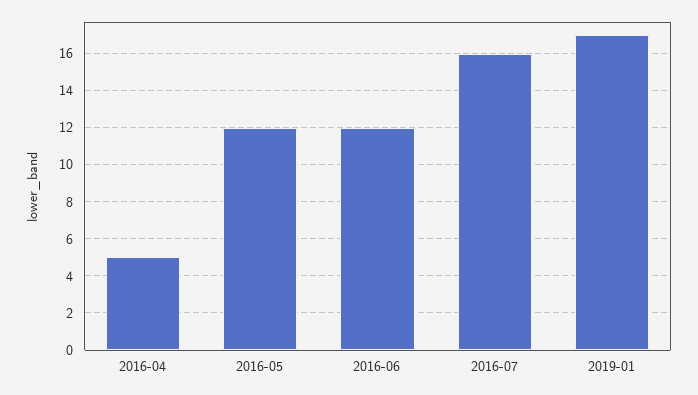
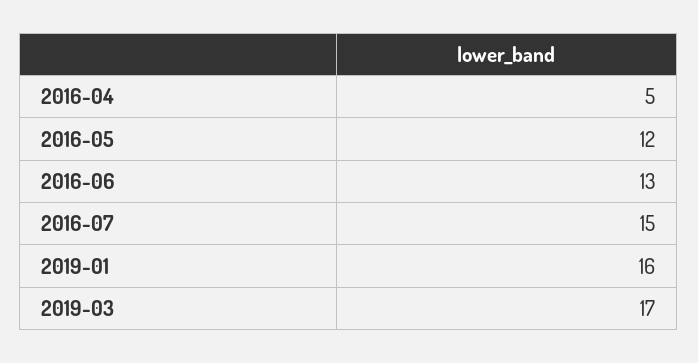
2016-06: 12 -> 13
2016-07: 16 -> 15
2019-01: 17 -> 16
2019-03: none -> 17

